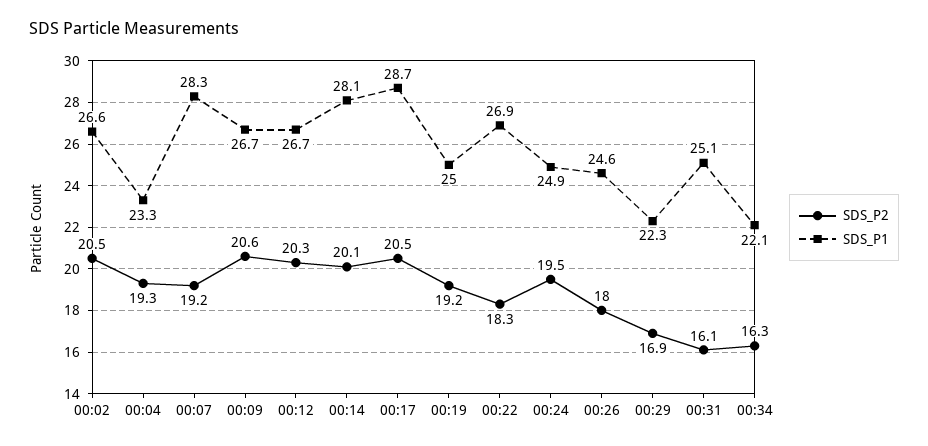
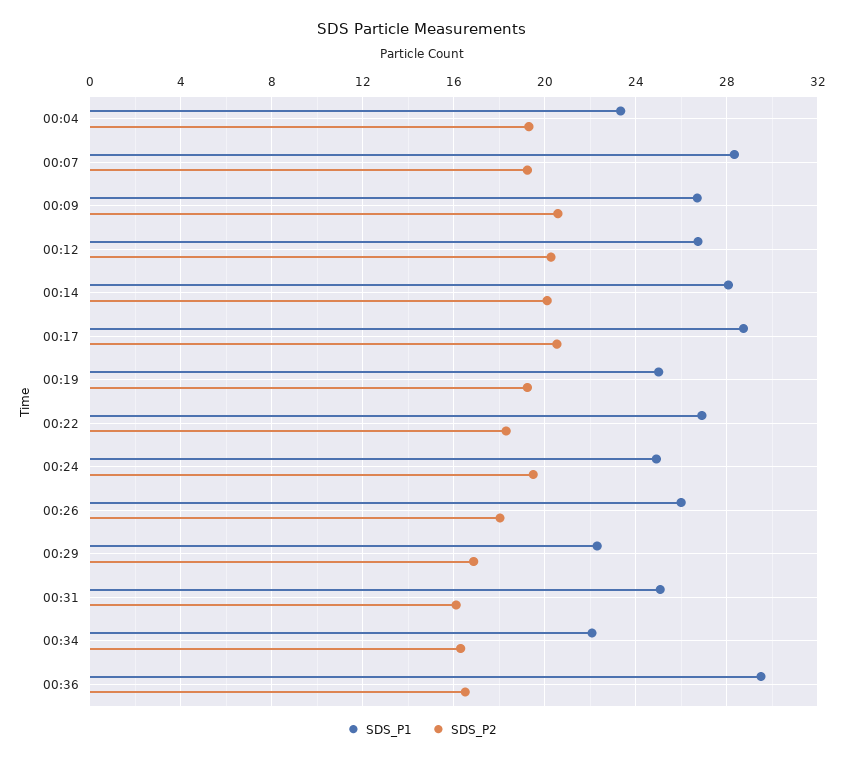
SDS_P2, 00:02: 20.5 -> none
SDS_P1, 00:02: 26.6 -> none
SDS_P1, 00:26: 24.6 -> 26
SDS_P1, 00:36: none -> 29.5
SDS_P2, 00:36: none -> 16.5

